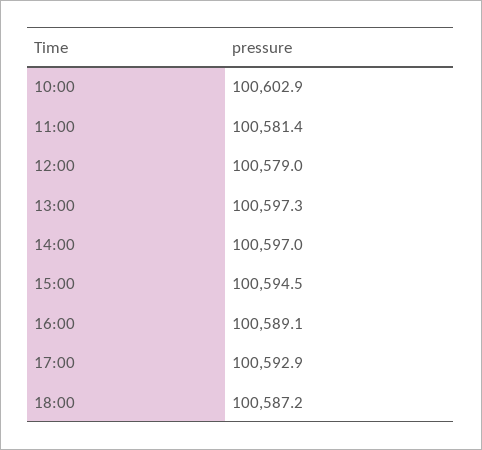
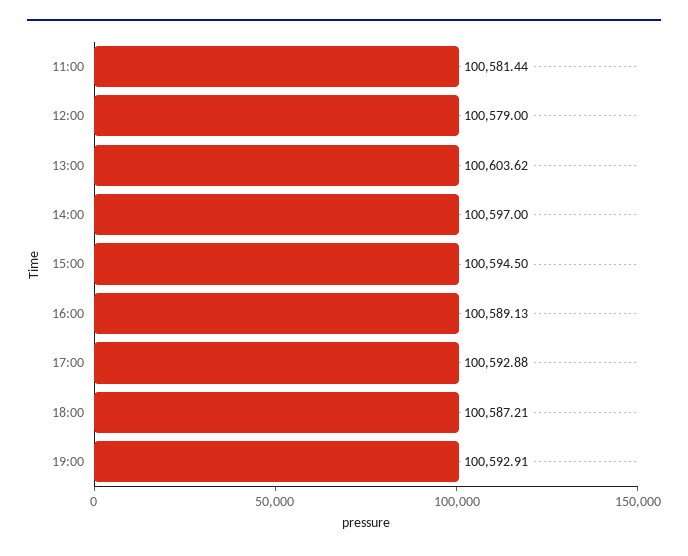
10:00: 100602.9 -> none
13:00: 100597.3 -> 100603.62
19:00: none -> 100592.91

